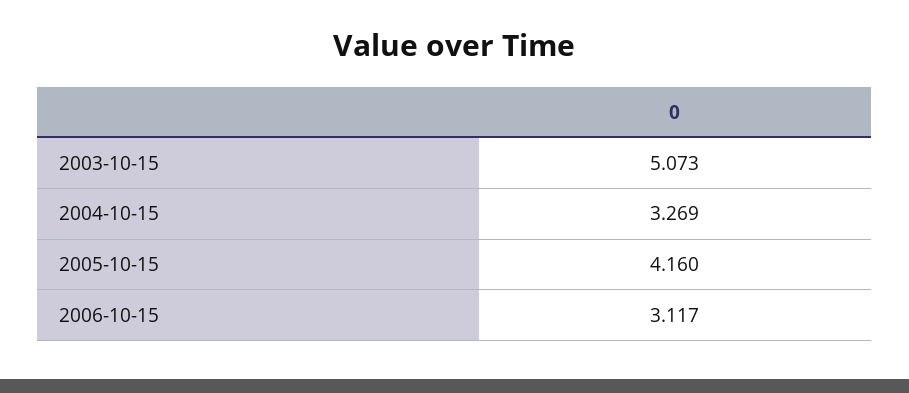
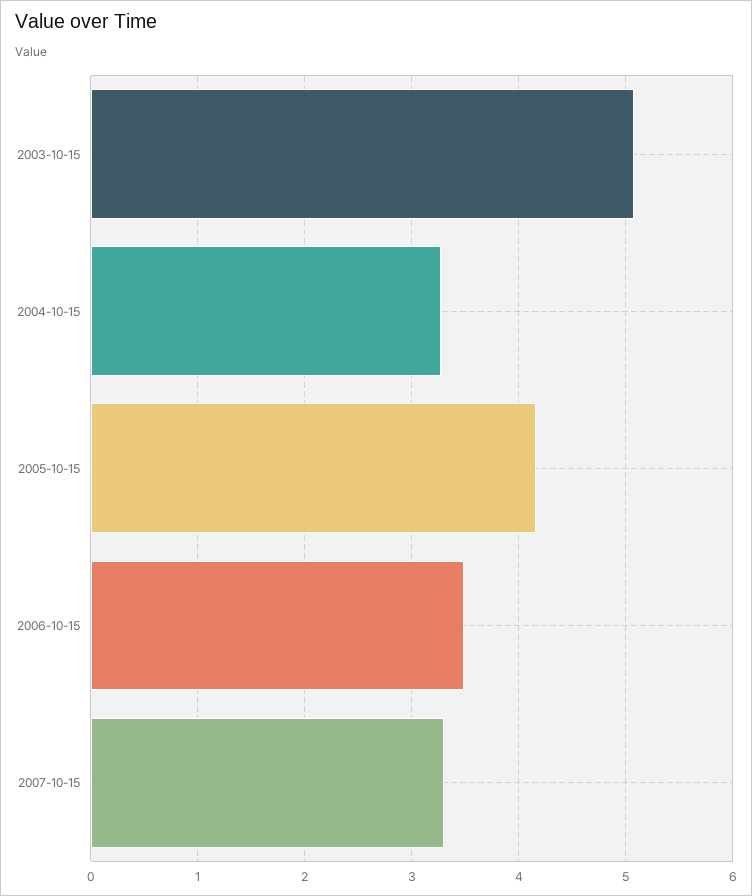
2006-10-15: 3.117 -> 3.5
2007-10-15: none -> 3.3

